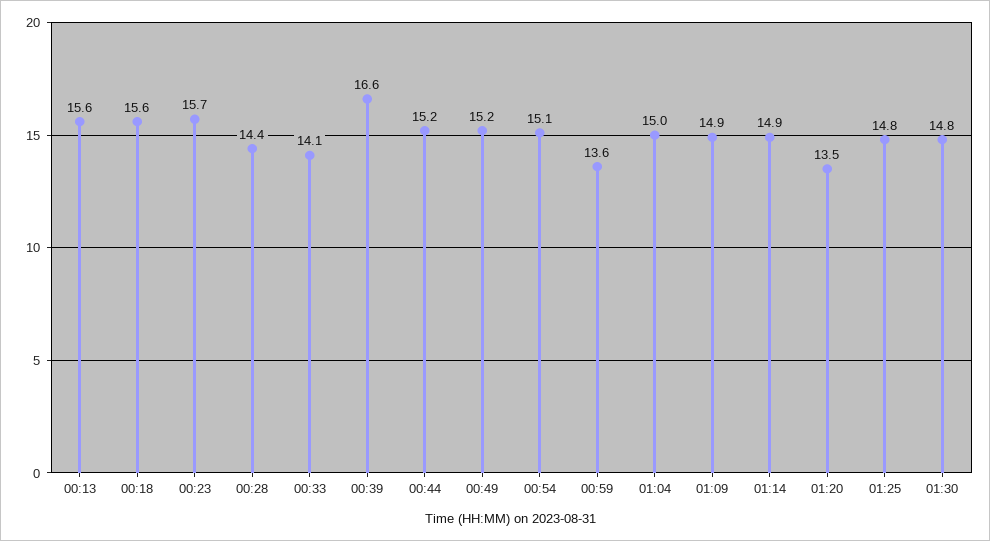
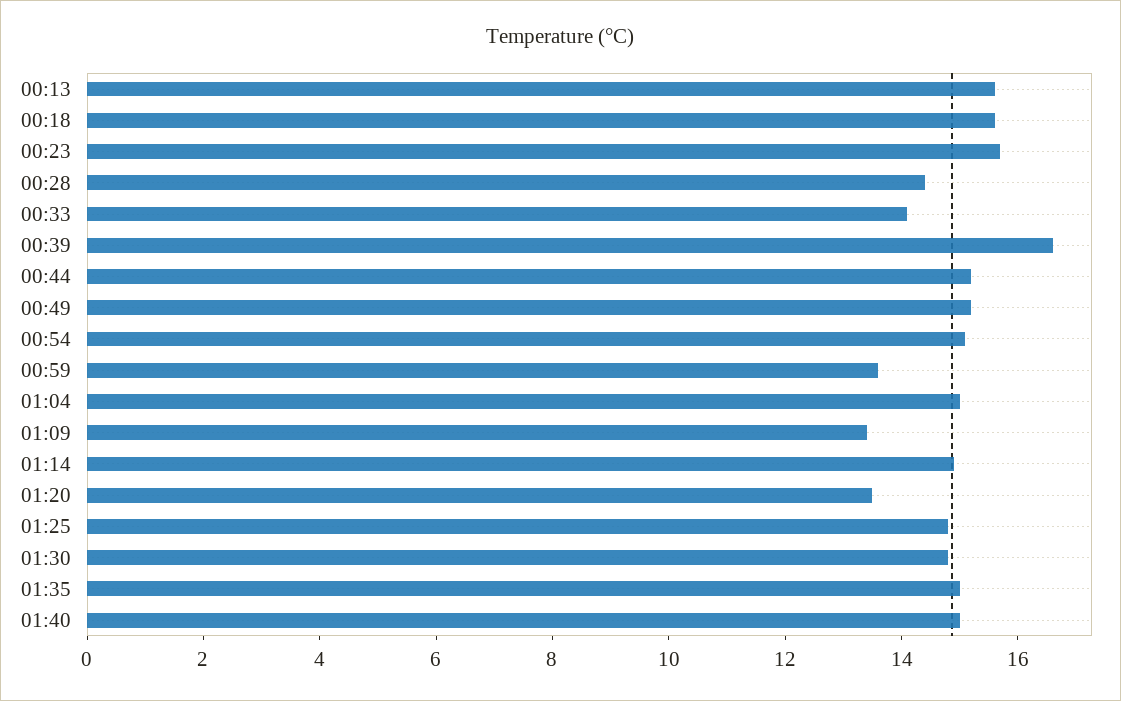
01:09: 14.9 -> 13.5
01:35: none -> 15
01:40: none -> 15

